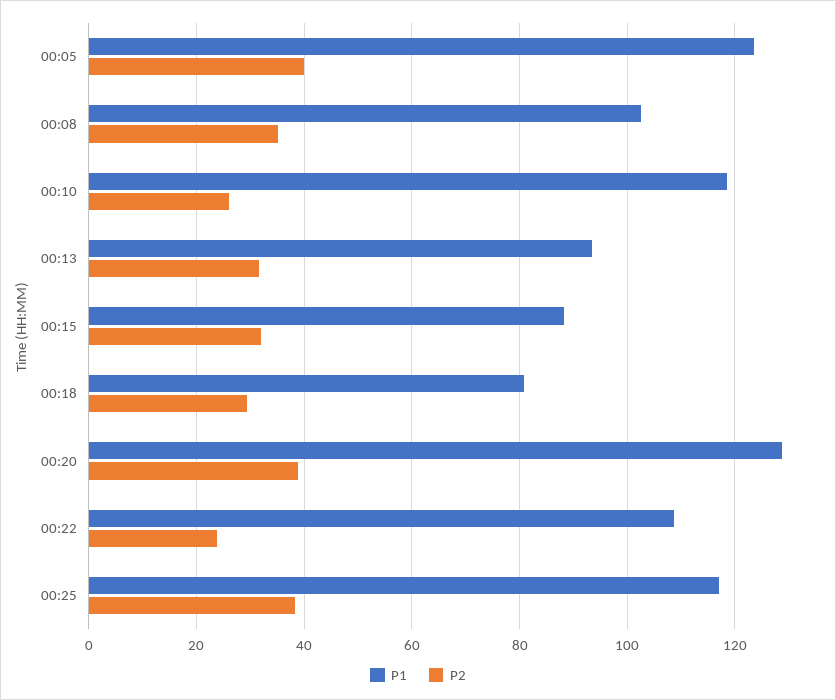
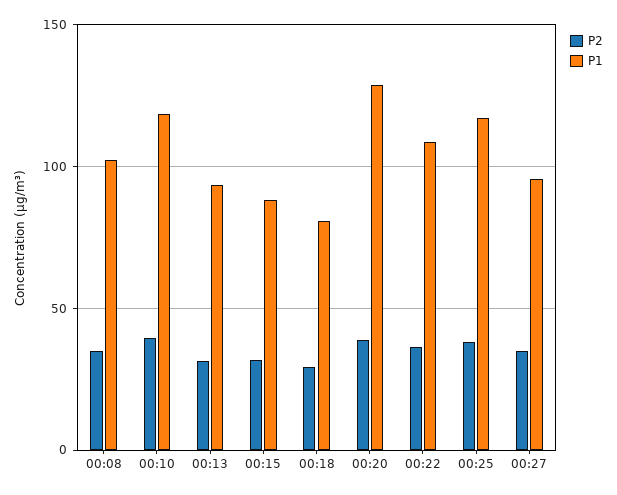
P1, 00:05: 124 -> none
P2, 00:05: 40 -> none
P2, 00:10: 26 -> 40
P2, 00:22: 24 -> 35
P2, 00:27: none -> 35
P1, 00:27: none -> 95

